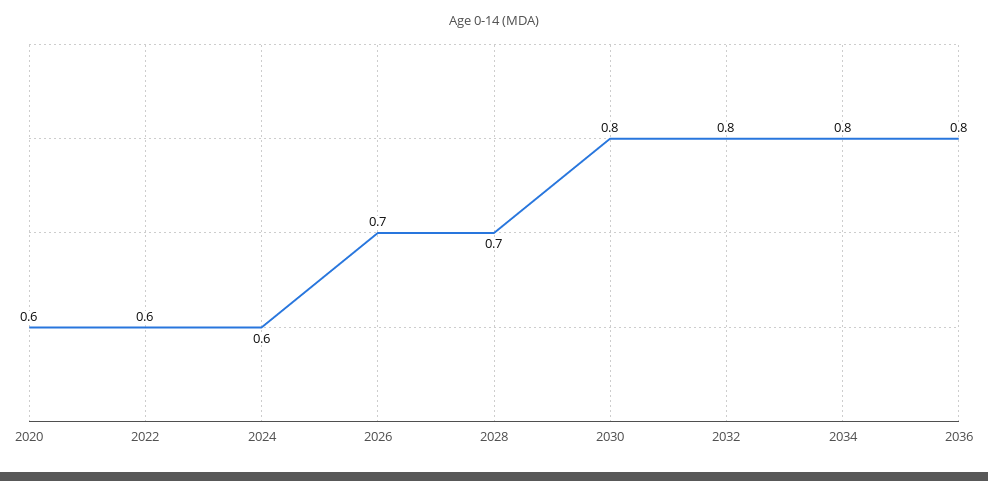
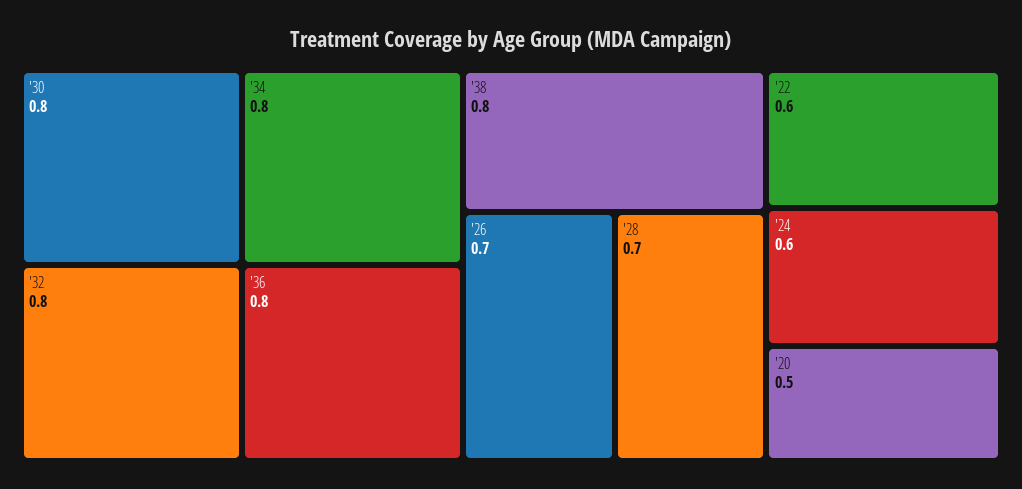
2020: 0.6 -> 0.5
'38: none -> 0.8

